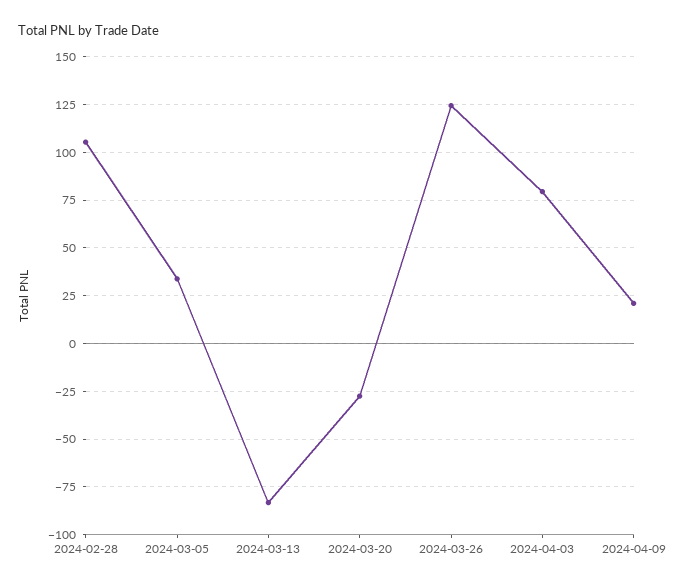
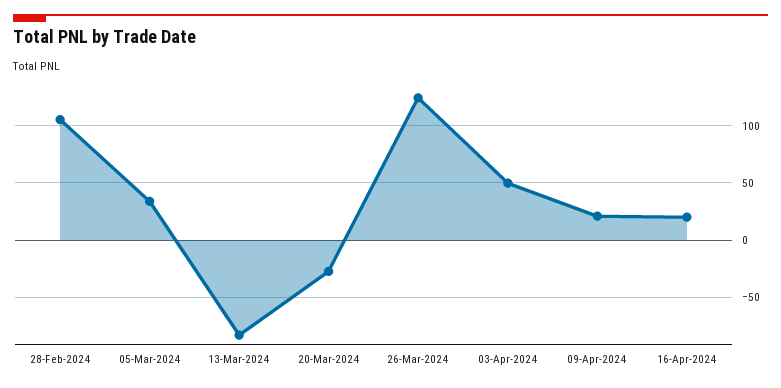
2024-04-03: 80 -> 50
16-Apr-2024: none -> 20

